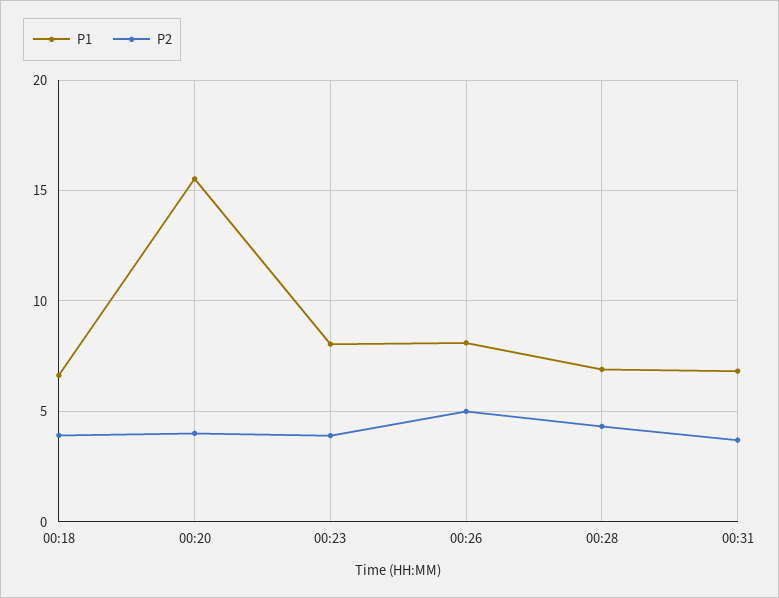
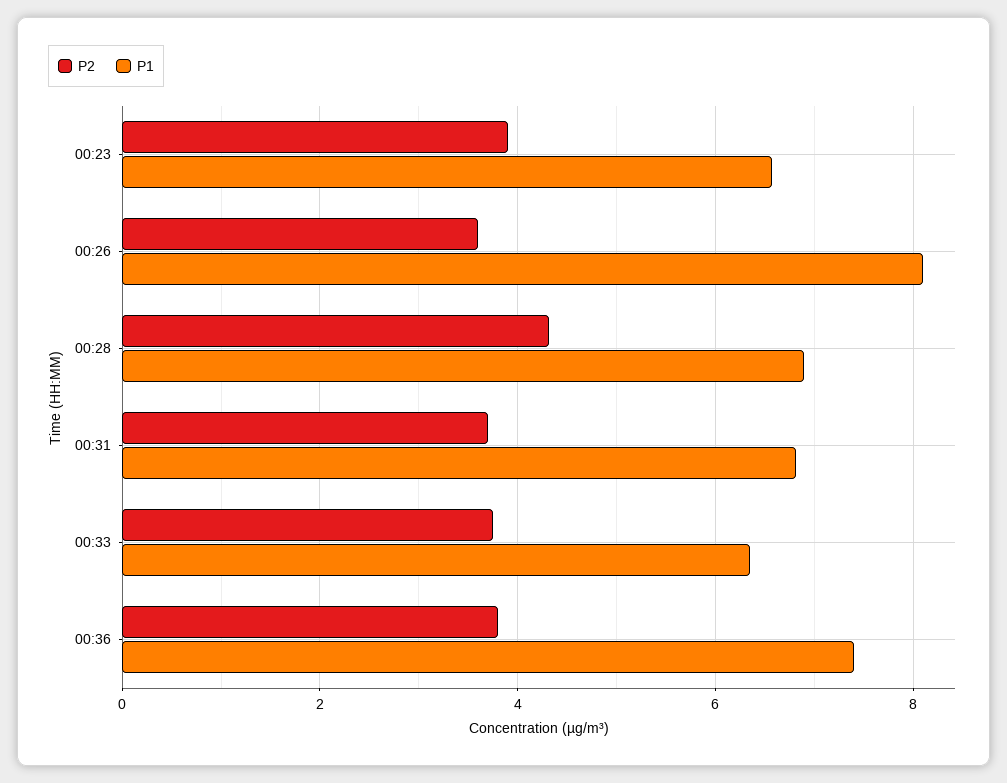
P1, 00:18: 6.5 -> none
P2, 00:18: 4 -> none
P1, 00:20: 15.5 -> none
P2, 00:20: 4 -> none
P1, 00:23: 8 -> 6.6
P2, 00:26: 5 -> 3.6
P2, 00:33: none -> 3.8
P1, 00:33: none -> 6.4
P2, 00:36: none -> 3.8
P1, 00:36: none -> 7.4

